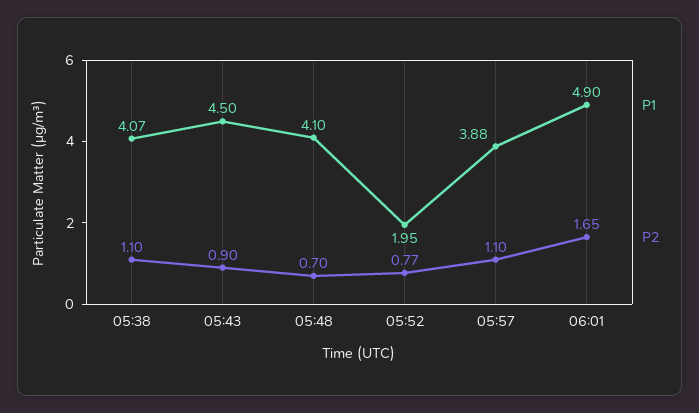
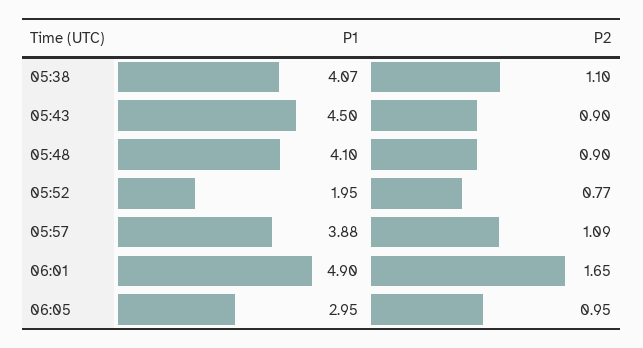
P2, 05:48: 0.7 -> 0.9
P2, 05:57: 1.1 -> 1.09
P1, 06:05: none -> 2.95
P2, 06:05: none -> 0.95

